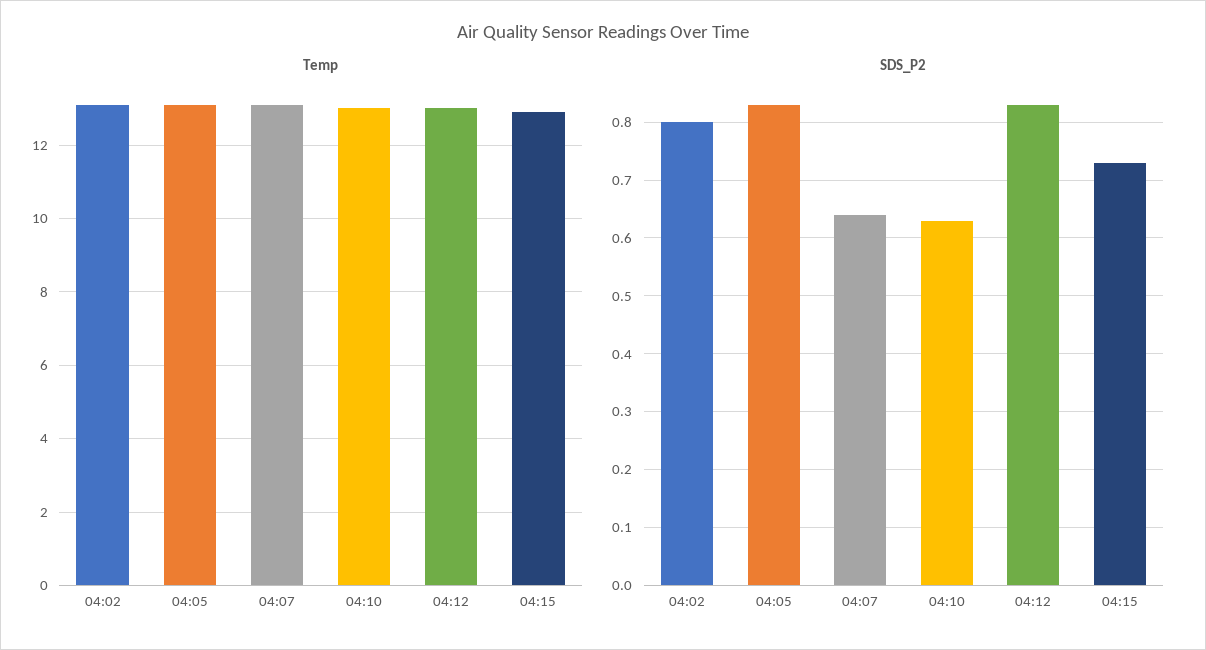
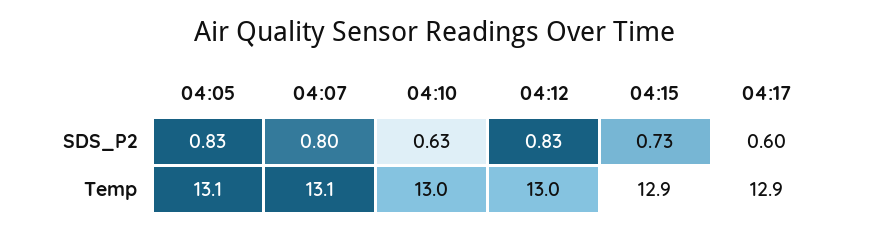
Temp, 04:02: 13 -> none
SDS_P2, 04:02: 0.8 -> none
SDS_P2, 04:07: 0.65 -> 0.8
SDS_P2, 04:17: none -> 0.6
Temp, 04:17: none -> 12.9

